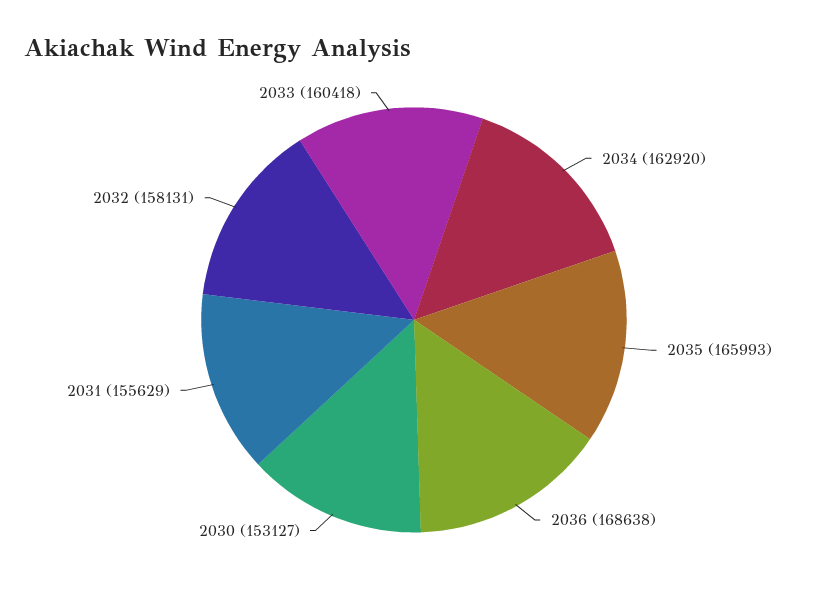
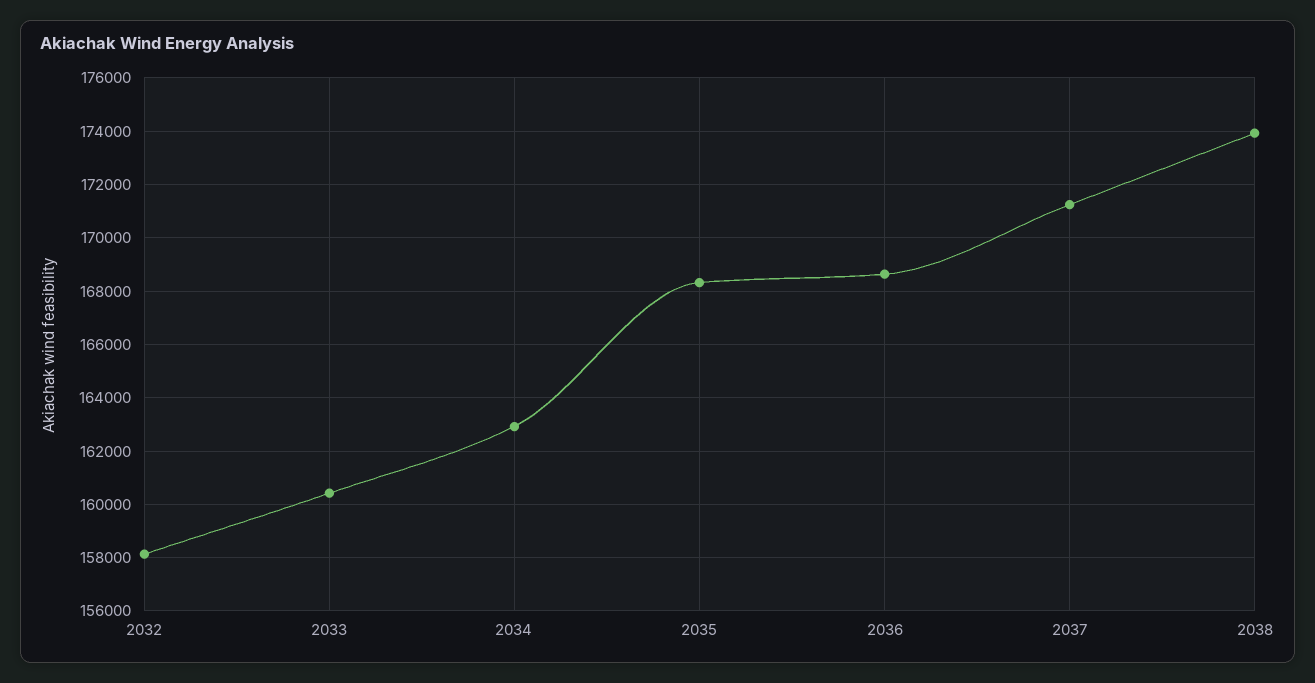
2035: 165993 -> 168250
2030: 153127 -> none
2031: 155629 -> none
2037: none -> 171250
2038: none -> 174000

